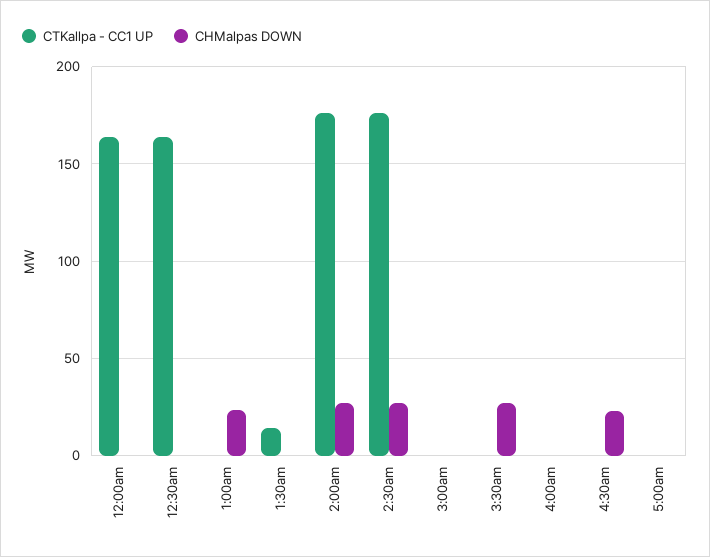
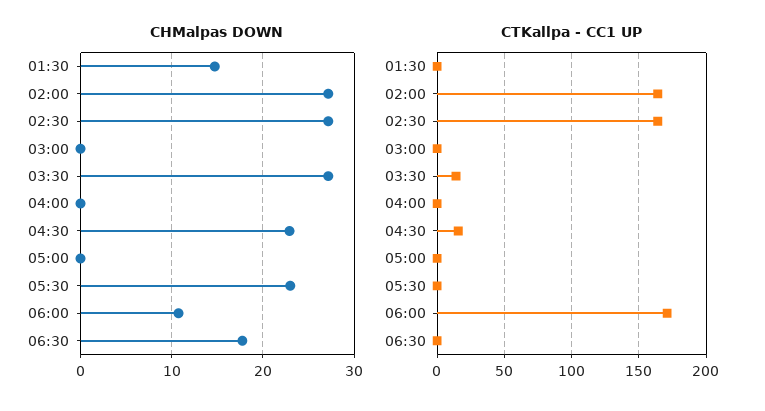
CTKallpa - CC1 UP, 12:00am: 165 -> none
CHMalpas DOWN, 12:00am: 0 -> none
CTKallpa - CC1 UP, 12:30am: 165 -> none
CHMalpas DOWN, 12:30am: 0 -> none
CTKallpa - CC1 UP, 1:00am: 0 -> none
CHMalpas DOWN, 1:00am: 25 -> none
CTKallpa - CC1 UP, 1:30am: 15 -> 0
CHMalpas DOWN, 1:30am: 0 -> 15
CTKallpa - CC1 UP, 2:00am: 175 -> 165
CTKallpa - CC1 UP, 2:30am: 175 -> 165
CTKallpa - CC1 UP, 3:30am: 0 -> 15
CTKallpa - CC1 UP, 4:30am: 0 -> 15
CHMalpas DOWN, 05:30: none -> 23
CHMalpas DOWN, 06:00: none -> 11
CHMalpas DOWN, 06:30: none -> 18
CTKallpa - CC1 UP, 05:30: none -> 0
CTKallpa - CC1 UP, 06:00: none -> 170
CTKallpa - CC1 UP, 06:30: none -> 0

